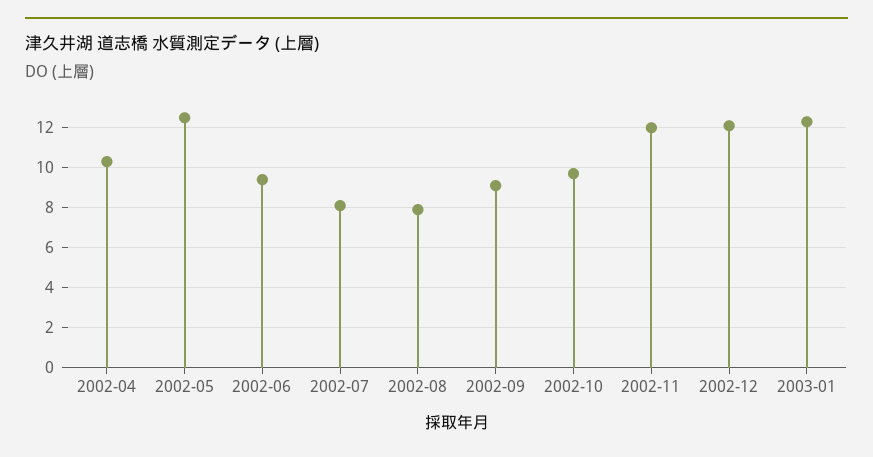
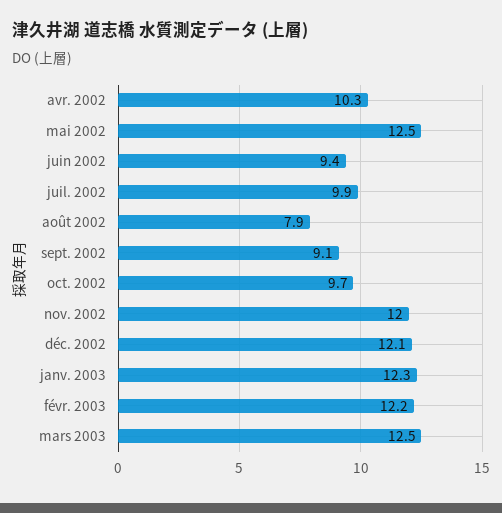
2002-07: 8 -> 9.9
févr. 2003: none -> 12.2
mars 2003: none -> 12.5

